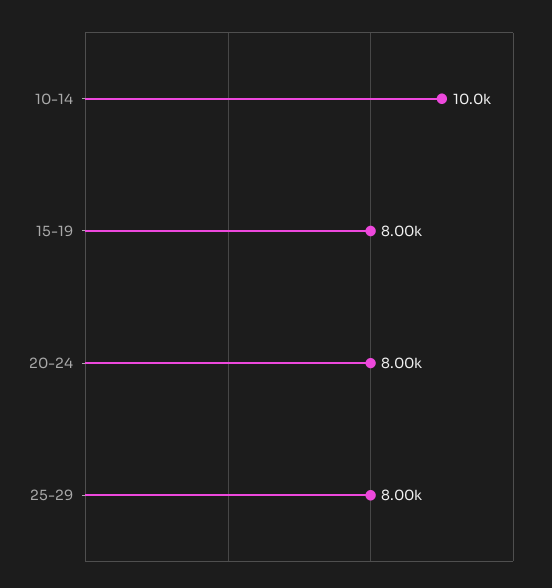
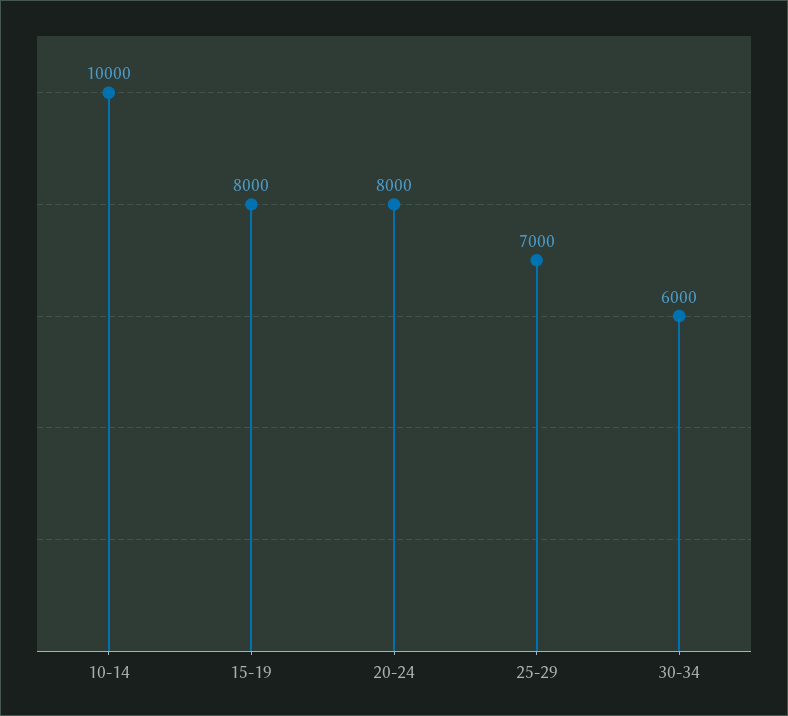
25-29: 8000 -> 7000
30-34: none -> 6000

